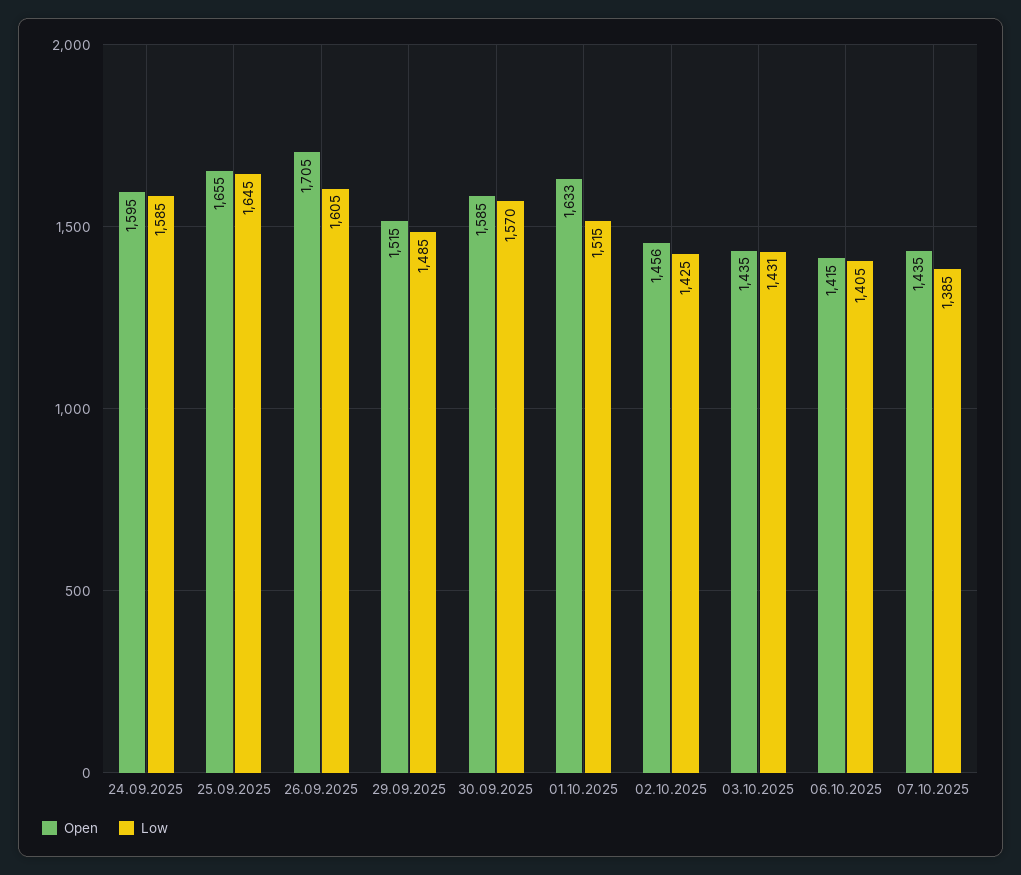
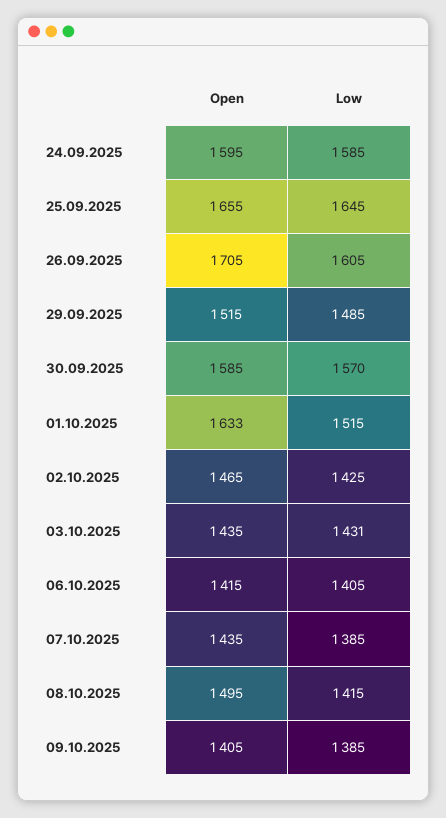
Open, 02.10.2025: 1456 -> 1465
Open, 08.10.2025: none -> 1495
Low, 08.10.2025: none -> 1415
Open, 09.10.2025: none -> 1405
Low, 09.10.2025: none -> 1385

